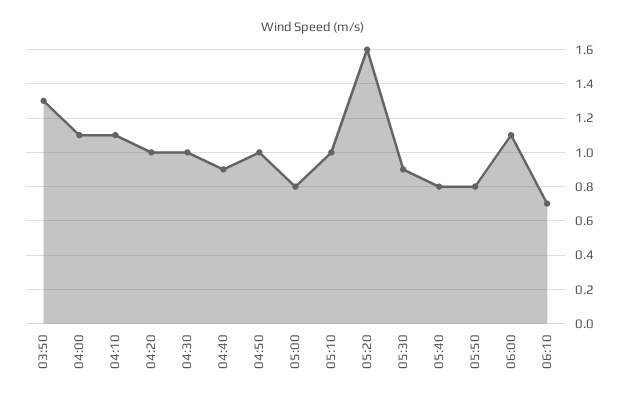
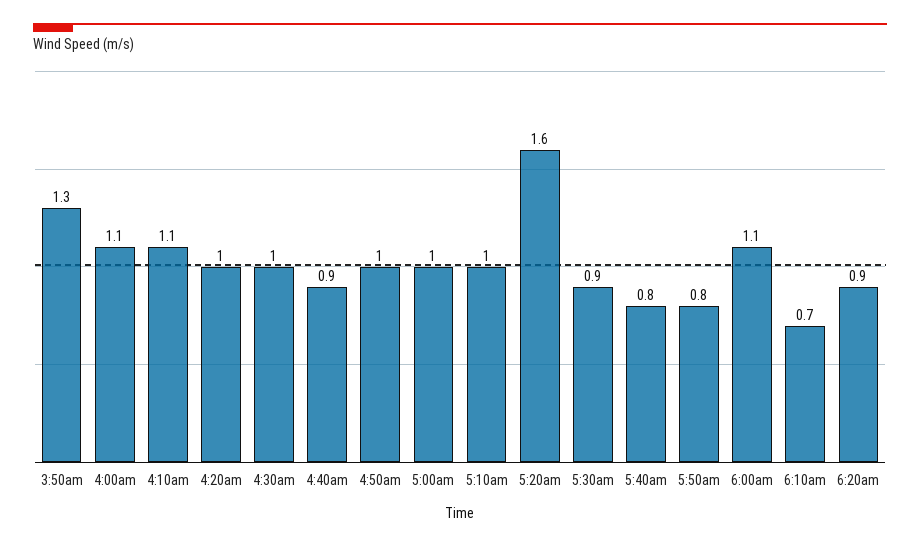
05:00: 0.8 -> 1
6:20am: none -> 0.9

